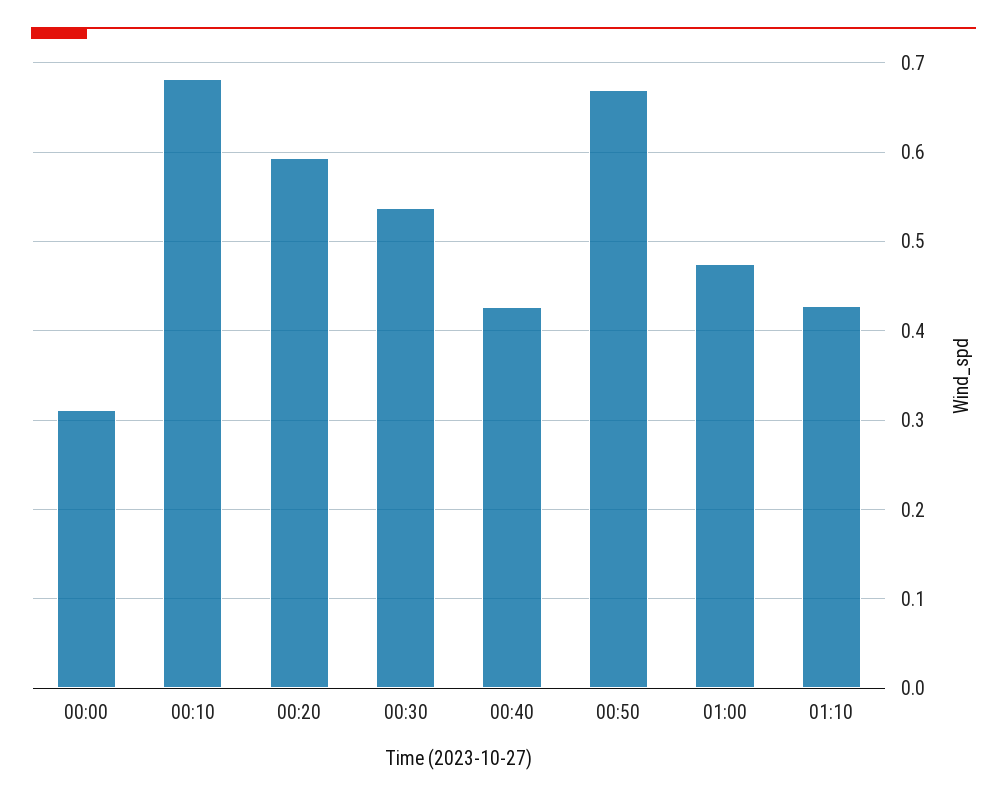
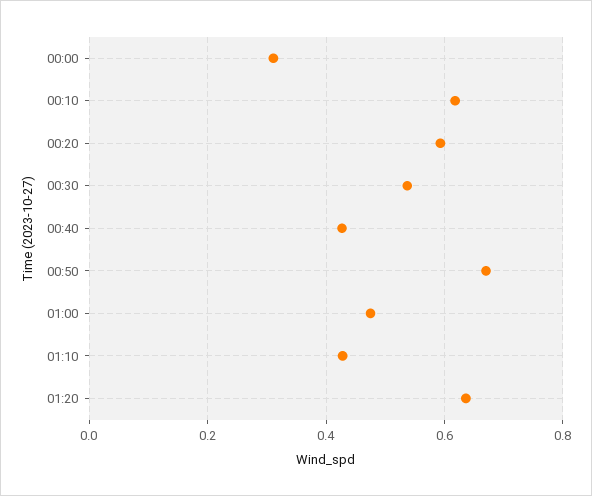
00:10: 0.68 -> 0.62
01:20: none -> 0.64

